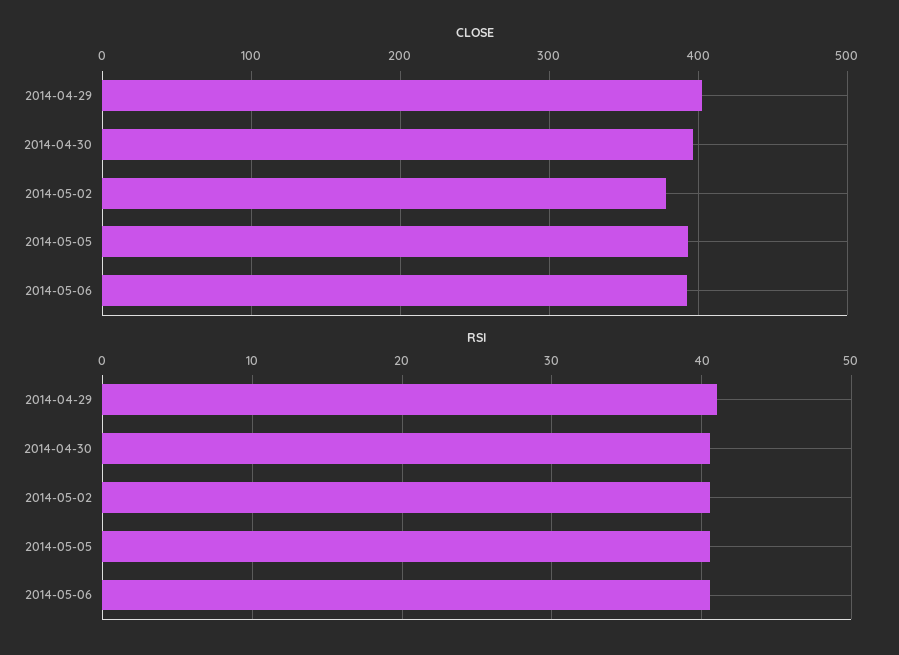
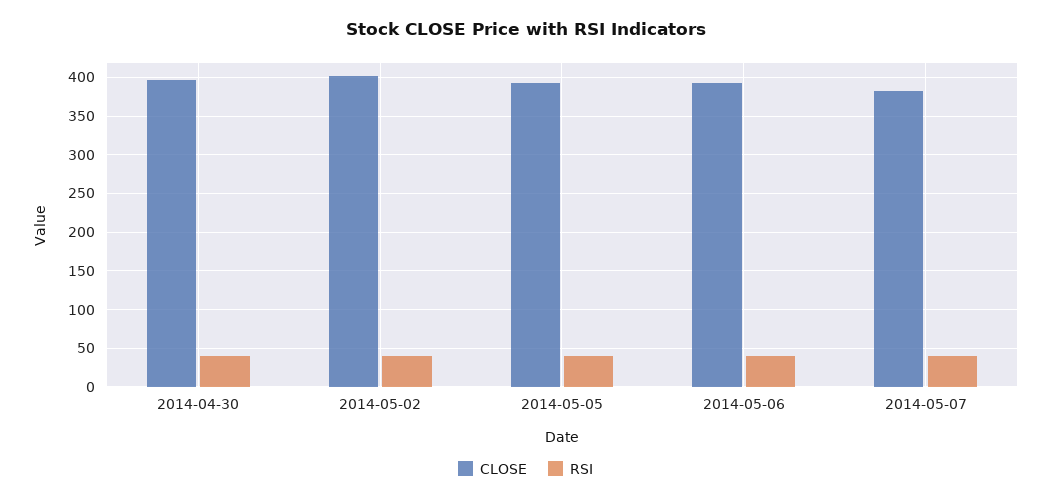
CLOSE, 2014-04-29: 400 -> none
CLOSE, 2014-05-02: 380 -> 400
RSI, 2014-04-29: 41 -> none
CLOSE, 2014-05-07: none -> 380
RSI, 2014-05-07: none -> 40

